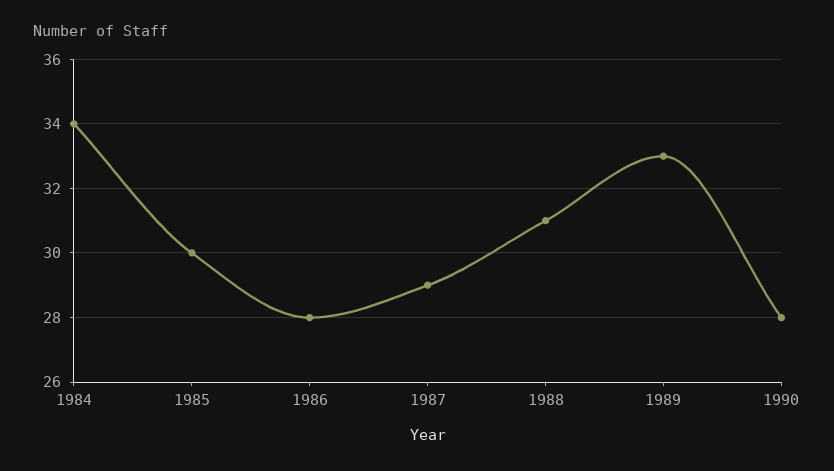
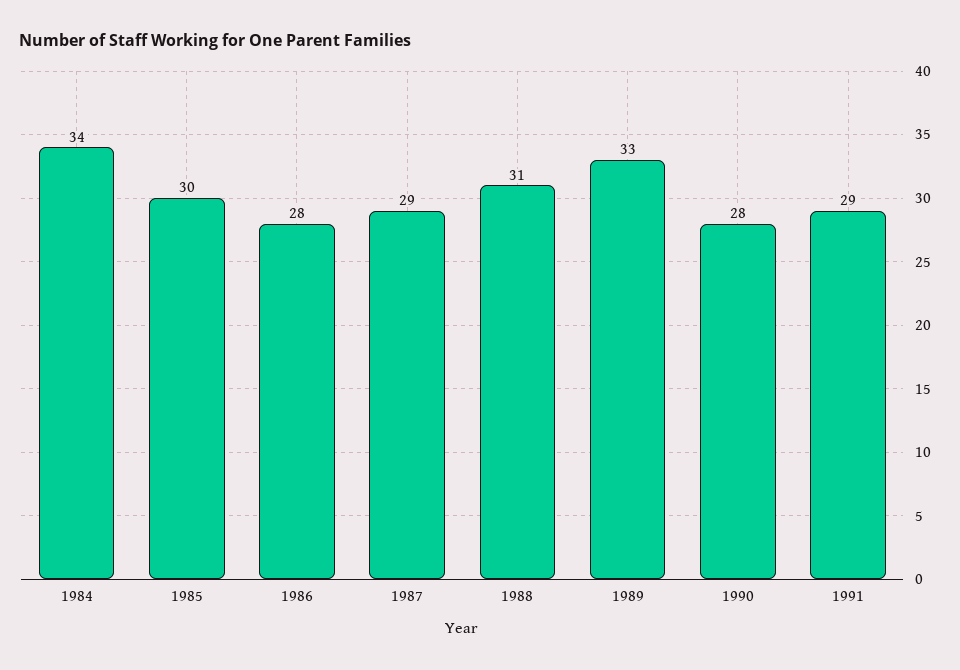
1991: none -> 29

